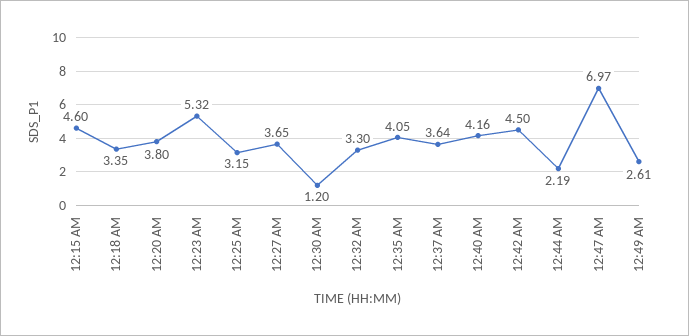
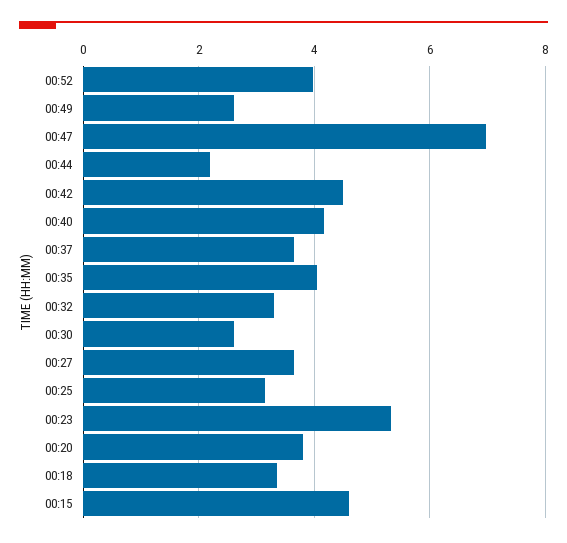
12:30 AM: 1.2 -> 2.6
00:52: none -> 4

